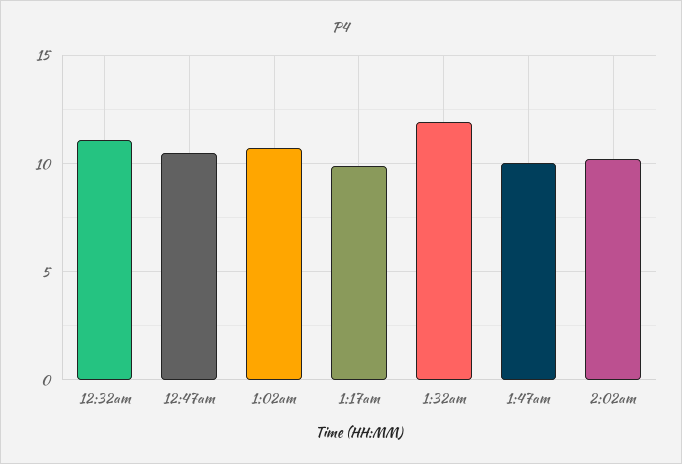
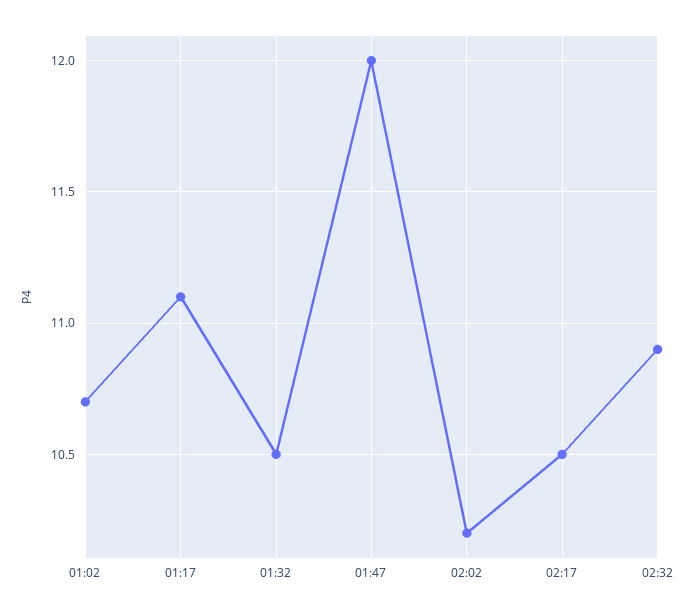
12:32am: 11 -> none
12:47am: 10.5 -> none
1:17am: 10 -> 11.1
1:32am: 12 -> 10.5
1:47am: 10 -> 12
02:17: none -> 10.5
02:32: none -> 10.9

